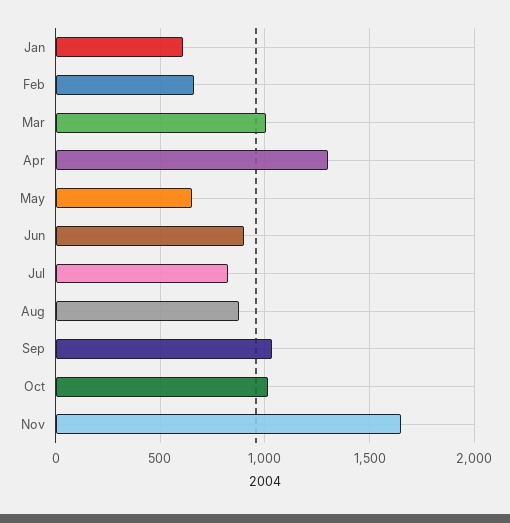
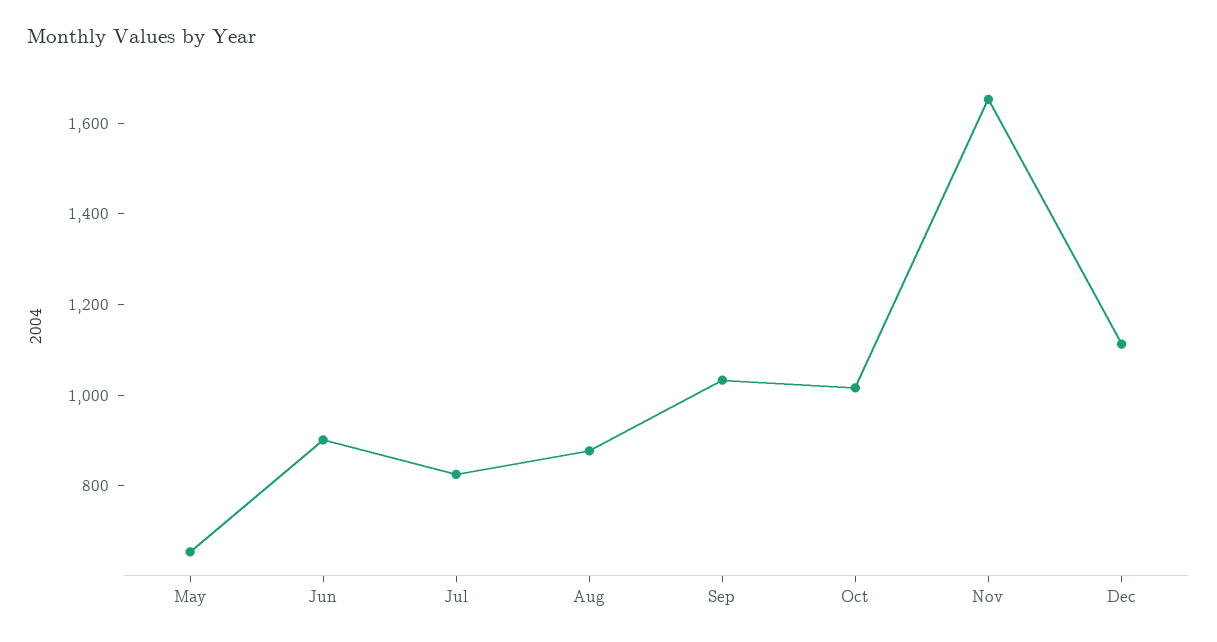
Jan: 600 -> none
Feb: 650 -> none
Mar: 1000 -> none
Apr: 1300 -> none
Dec: none -> 1100

